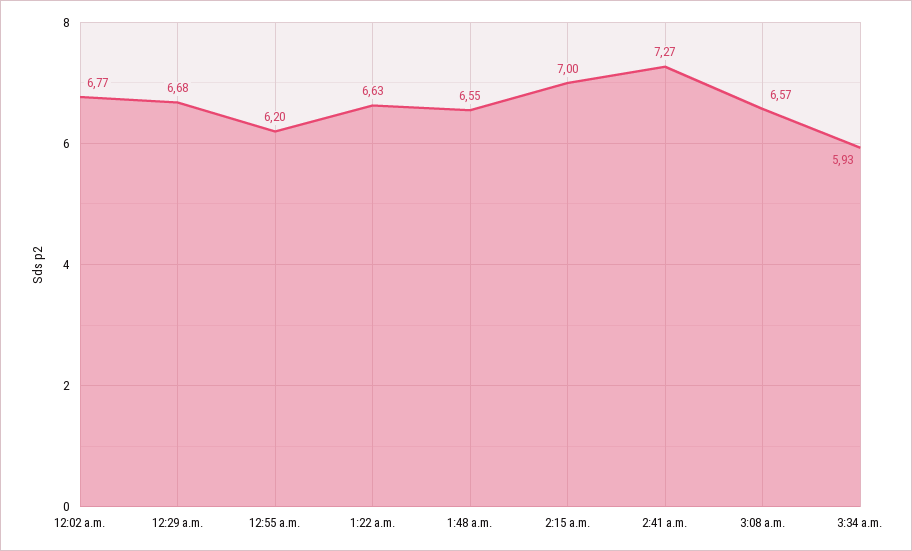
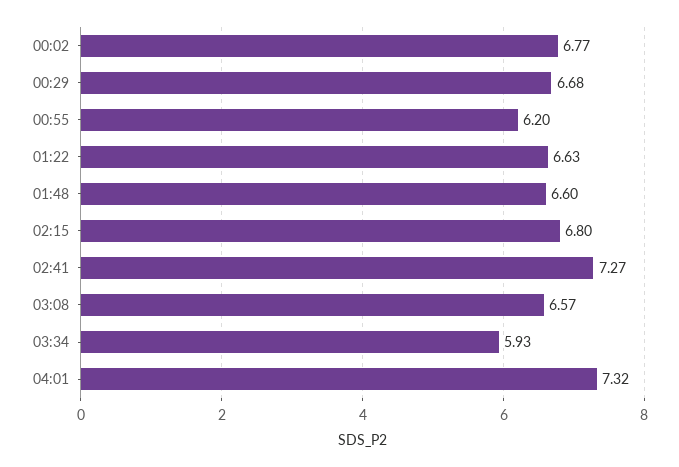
1:48 a.m.: 6.55 -> 6.6
2:15 a.m.: 7 -> 6.8
04:01: none -> 7.32

